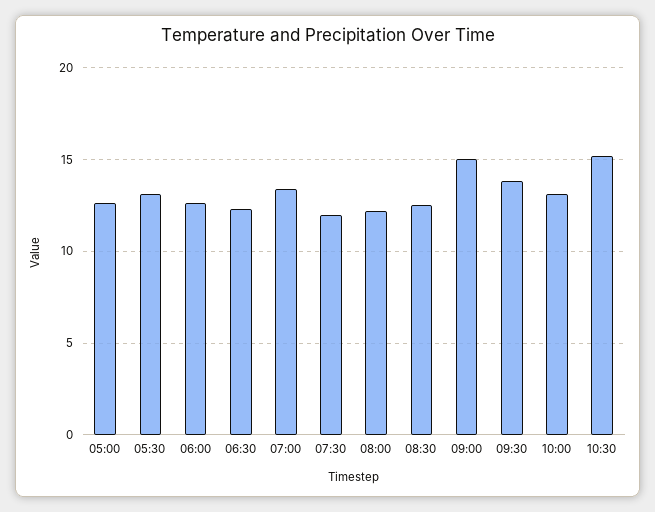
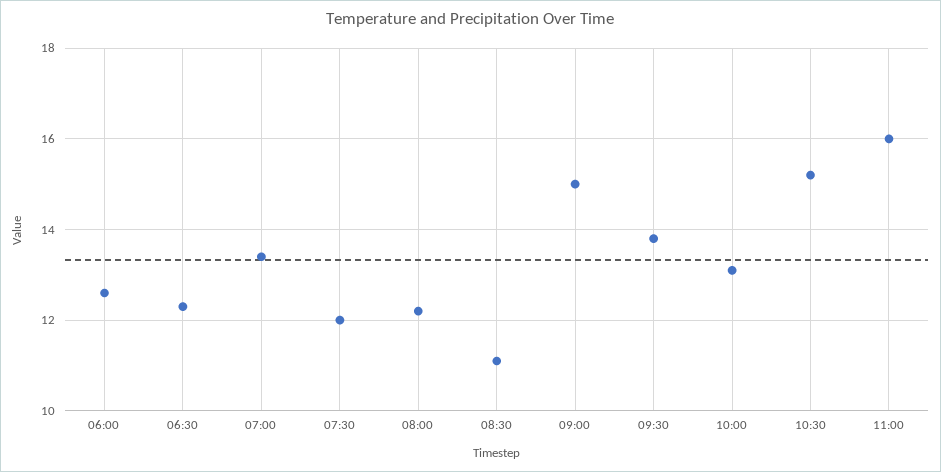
05:00: 12.5 -> none
05:30: 13 -> none
08:30: 12.5 -> 11
11:00: none -> 16

